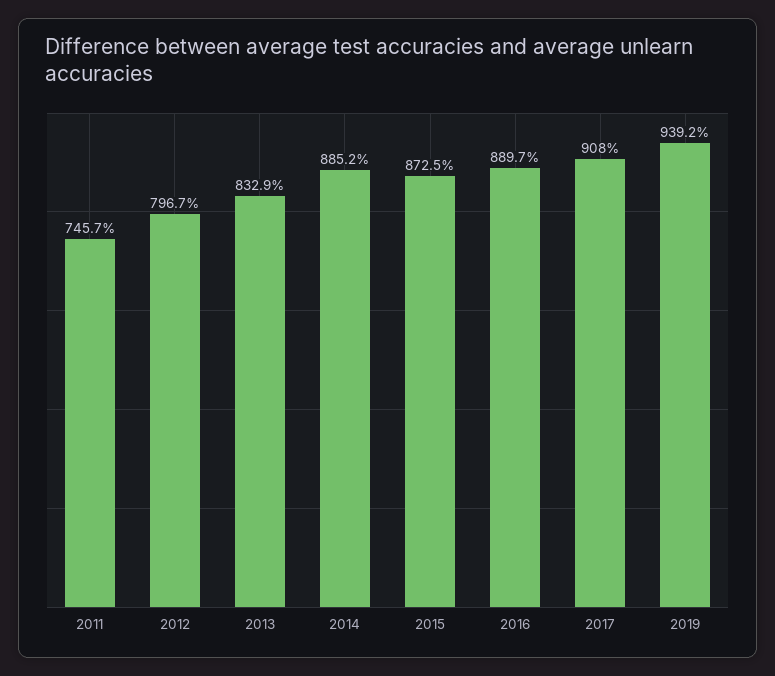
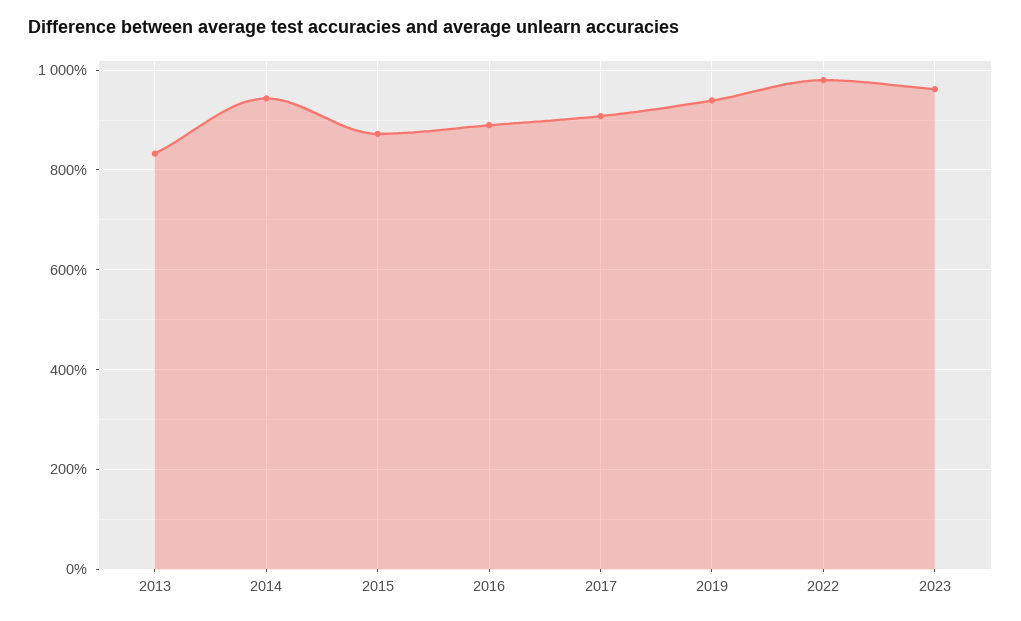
2011: 745.7 -> none
2012: 796.7 -> none
2014: 885.2 -> 940
2022: none -> 980
2023: none -> 960

